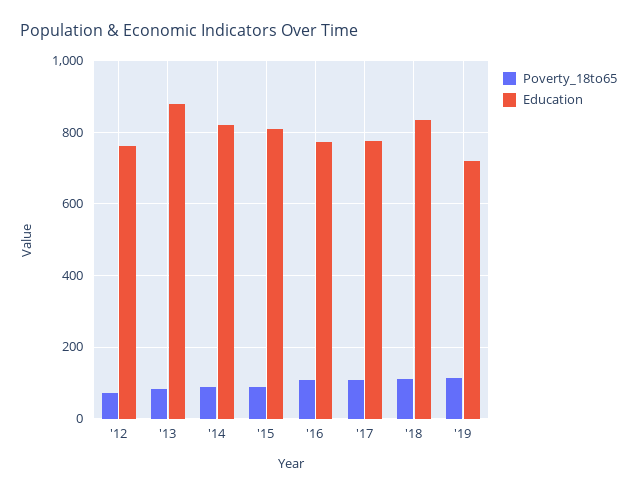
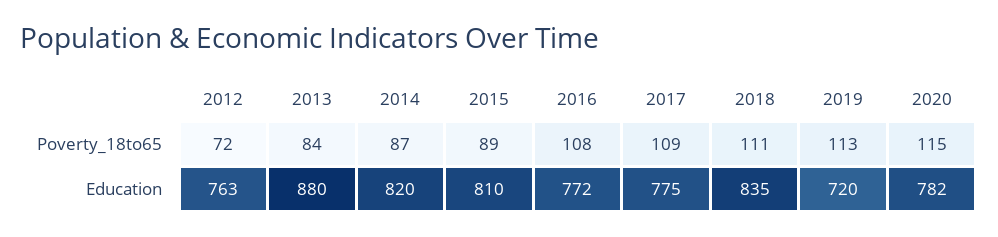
Poverty_18to65, 2020: none -> 115
Education, 2020: none -> 782

